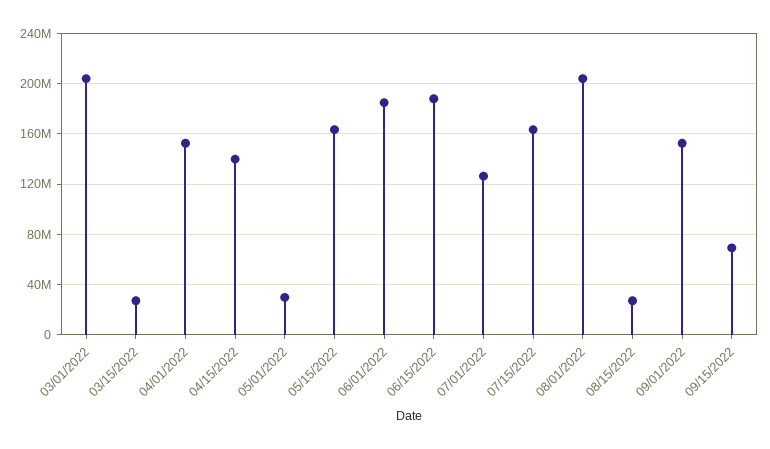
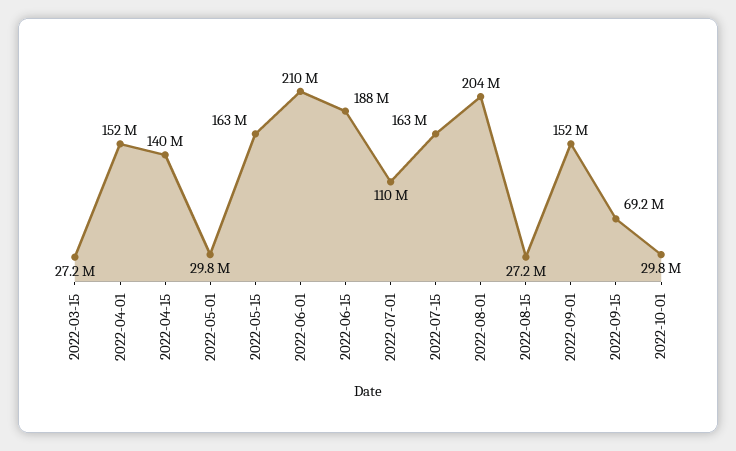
03/01/2022: 205000000 -> none
06/01/2022: 185000000 -> 210000000
07/01/2022: 125000000 -> 110000000
2022-10-01: none -> 29800000

